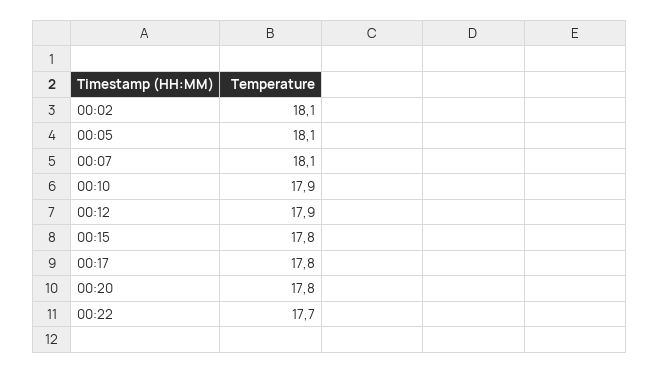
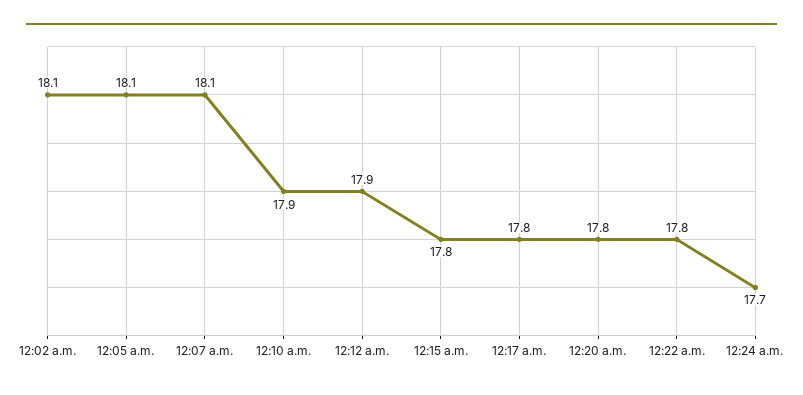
00:22: 17.7 -> 17.8
12:24 a.m.: none -> 17.7

